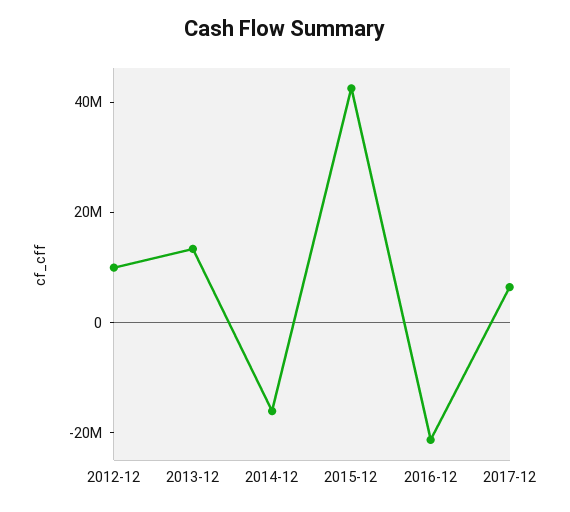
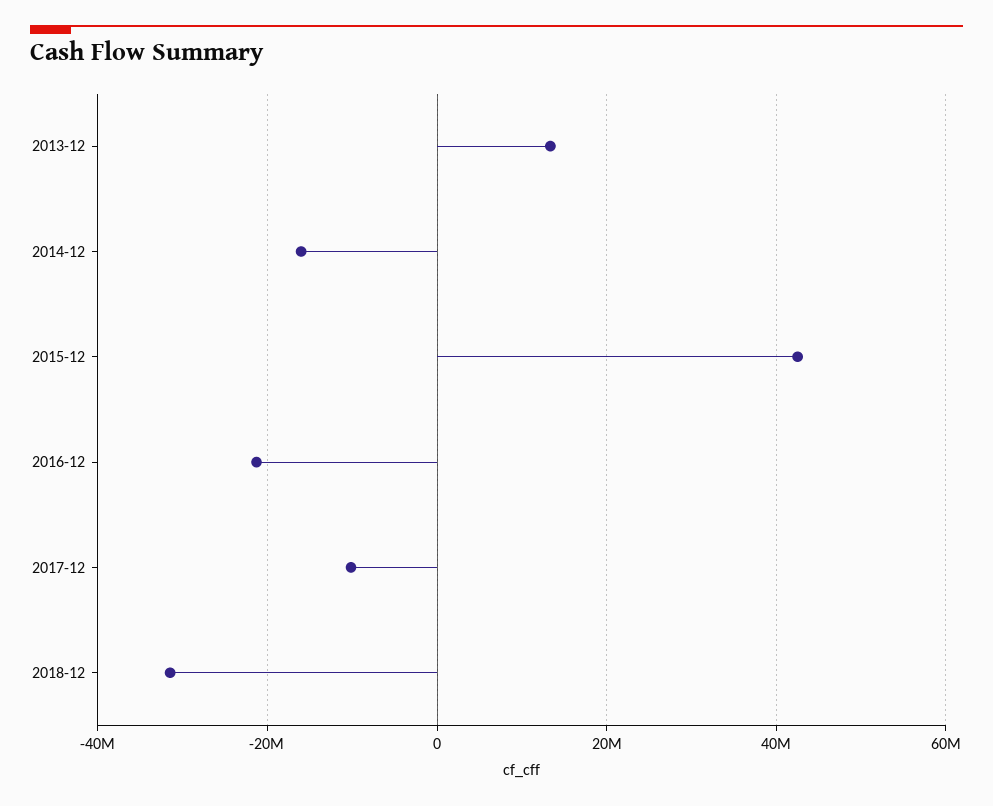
2012-12: 10000000 -> none
2017-12: 5000000 -> -10000000
2018-12: none -> -32000000

